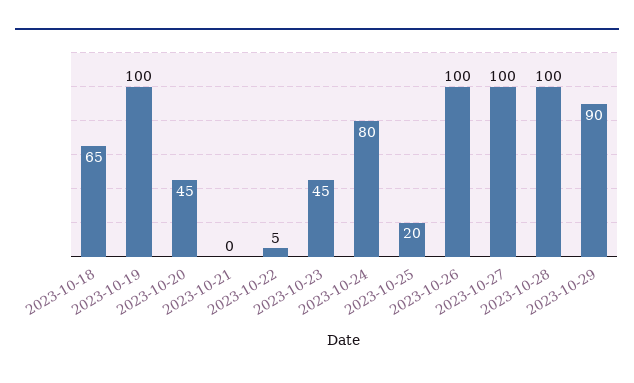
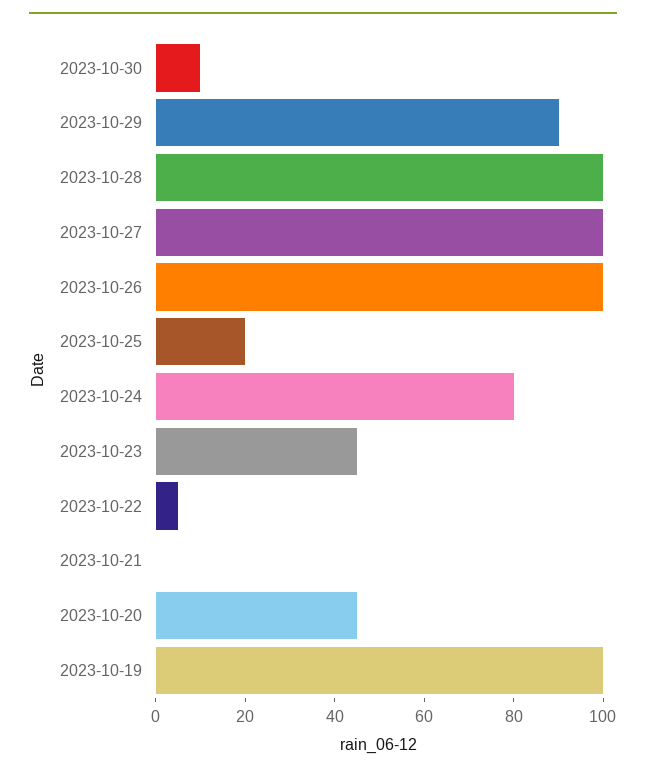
2023-10-18: 65 -> none
2023-10-30: none -> 10

